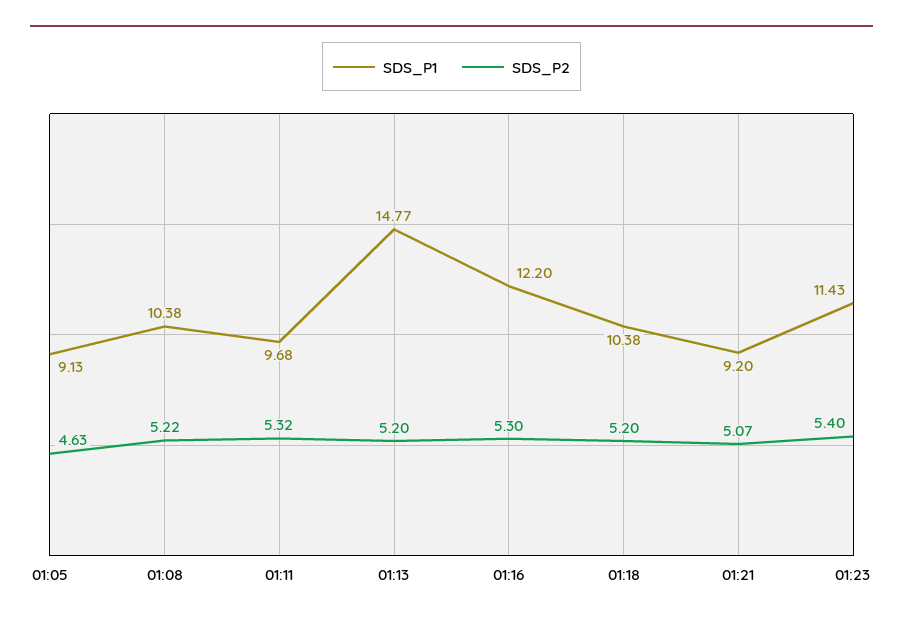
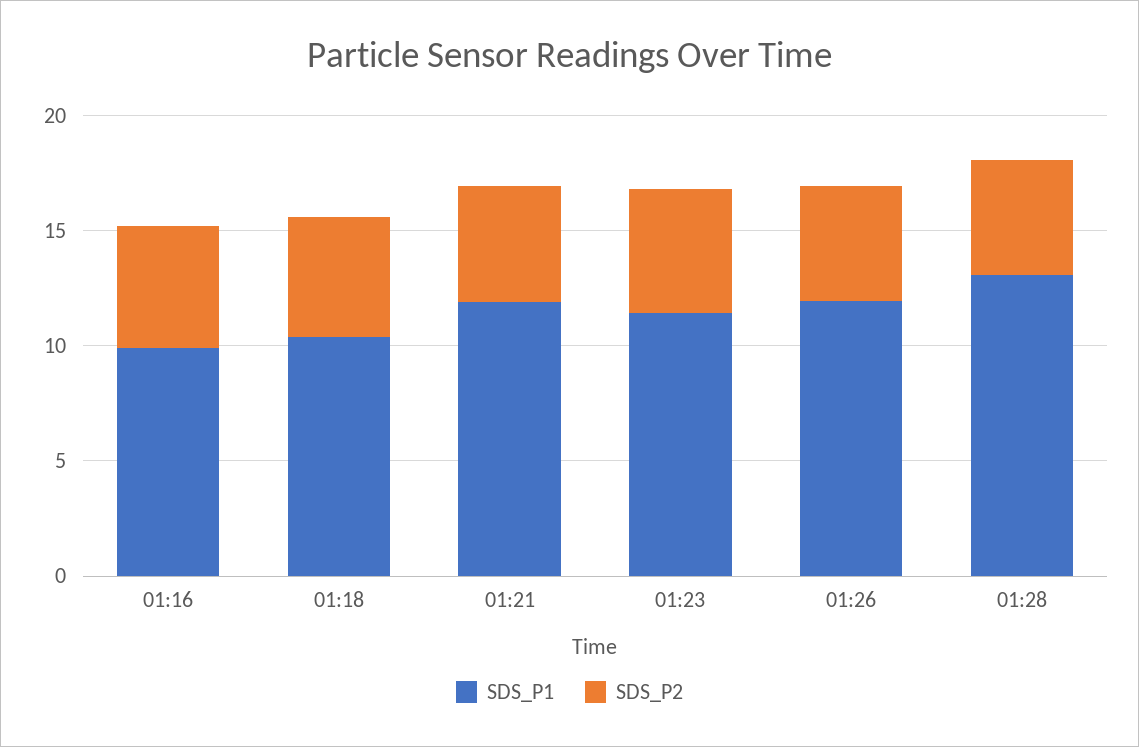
SDS_P1, 01:05: 9.13 -> none
SDS_P2, 01:05: 4.63 -> none
SDS_P1, 01:08: 10.38 -> none
SDS_P2, 01:08: 5.22 -> none
SDS_P1, 01:11: 9.68 -> none
SDS_P2, 01:11: 5.32 -> none
SDS_P1, 01:13: 14.77 -> none
SDS_P2, 01:13: 5.2 -> none
SDS_P1, 01:16: 12.2 -> 10
SDS_P1, 01:21: 9.2 -> 12
SDS_P1, 01:26: none -> 12
SDS_P2, 01:26: none -> 5
SDS_P1, 01:28: none -> 13
SDS_P2, 01:28: none -> 5

